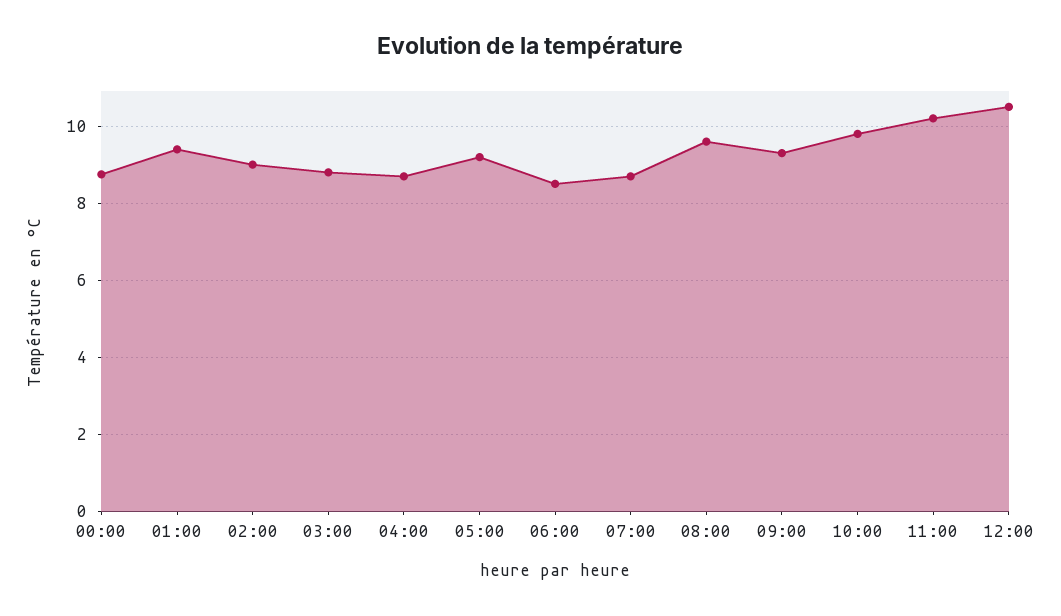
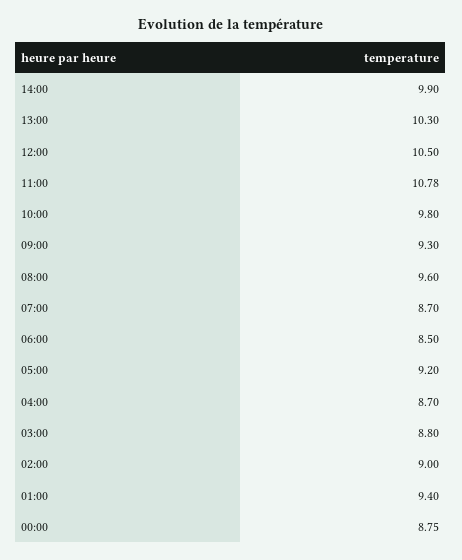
11:00: 10.2 -> 10.78
14:00: none -> 9.9
13:00: none -> 10.3

